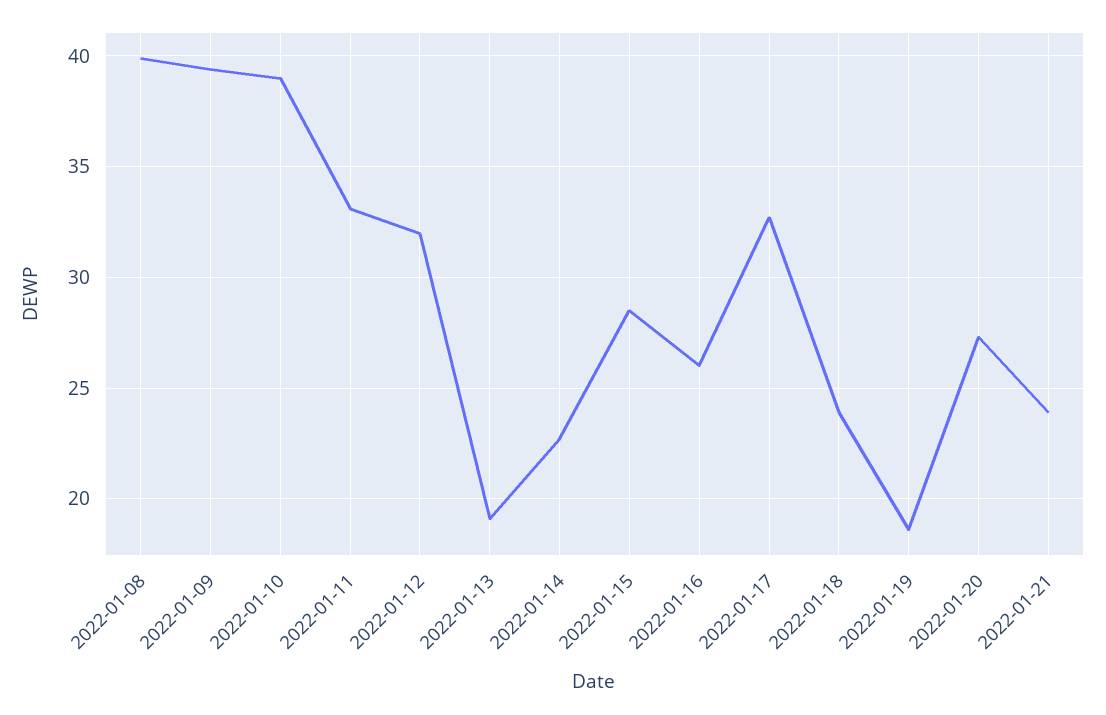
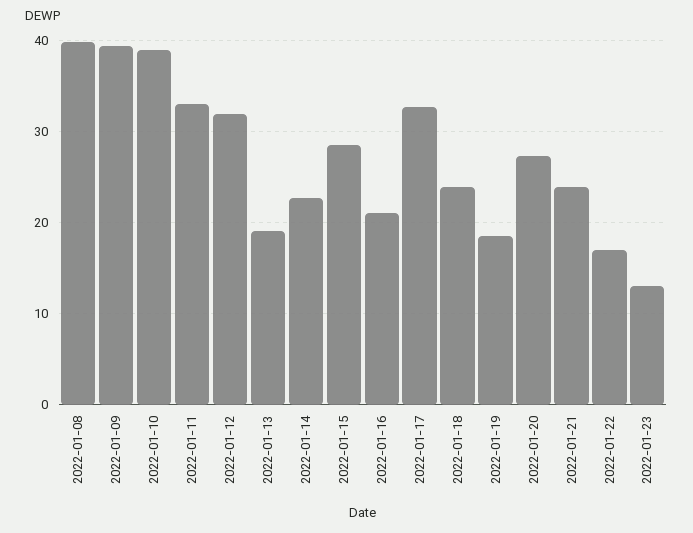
2022-01-16: 26 -> 21
2022-01-22: none -> 17
2022-01-23: none -> 13

